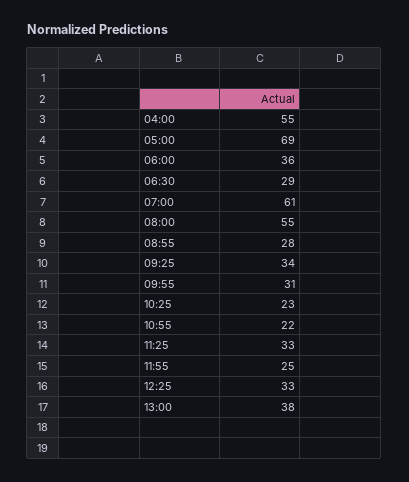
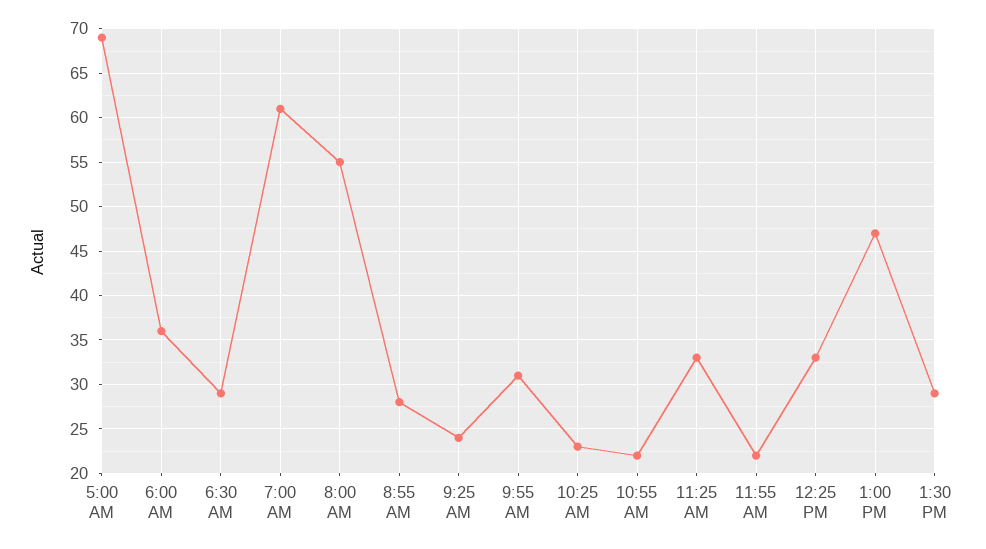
04:00: 55 -> none
09:25: 34 -> 24
11:55: 25 -> 22
13:00: 38 -> 47
1:30 PM: none -> 29

